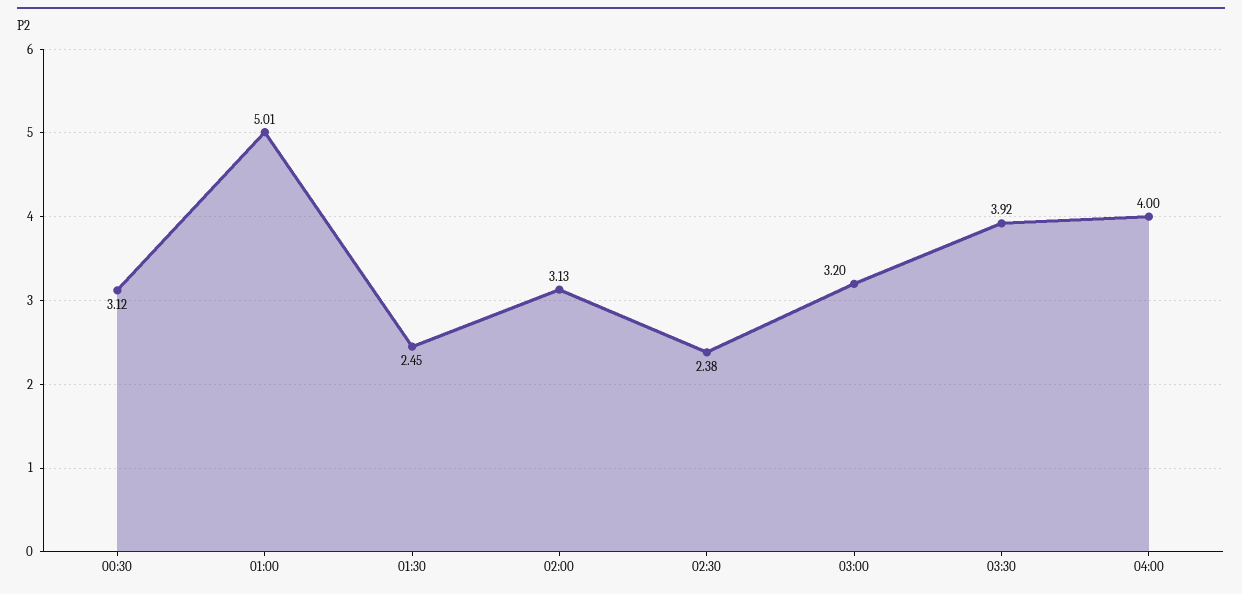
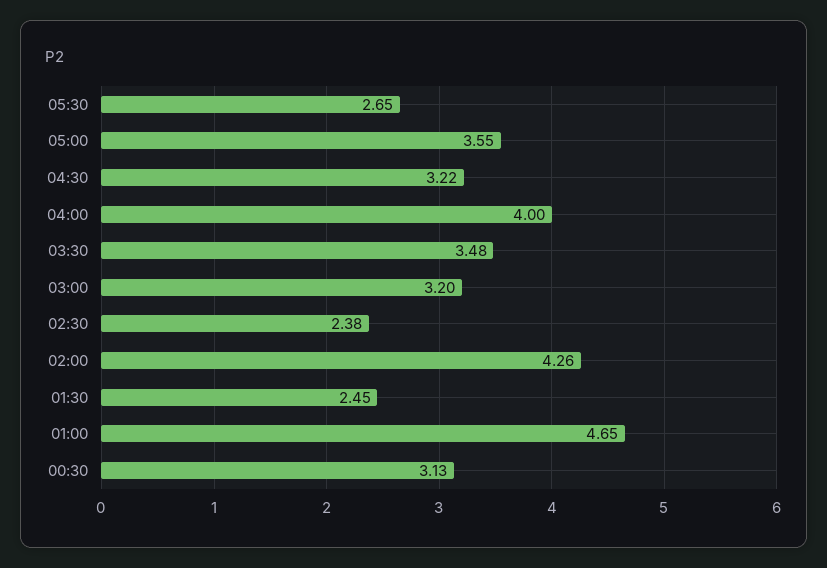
00:30: 3.12 -> 3.13
01:00: 5.01 -> 4.65
02:00: 3.13 -> 4.26
03:30: 3.92 -> 3.48
05:30: none -> 2.65
05:00: none -> 3.55
04:30: none -> 3.22

